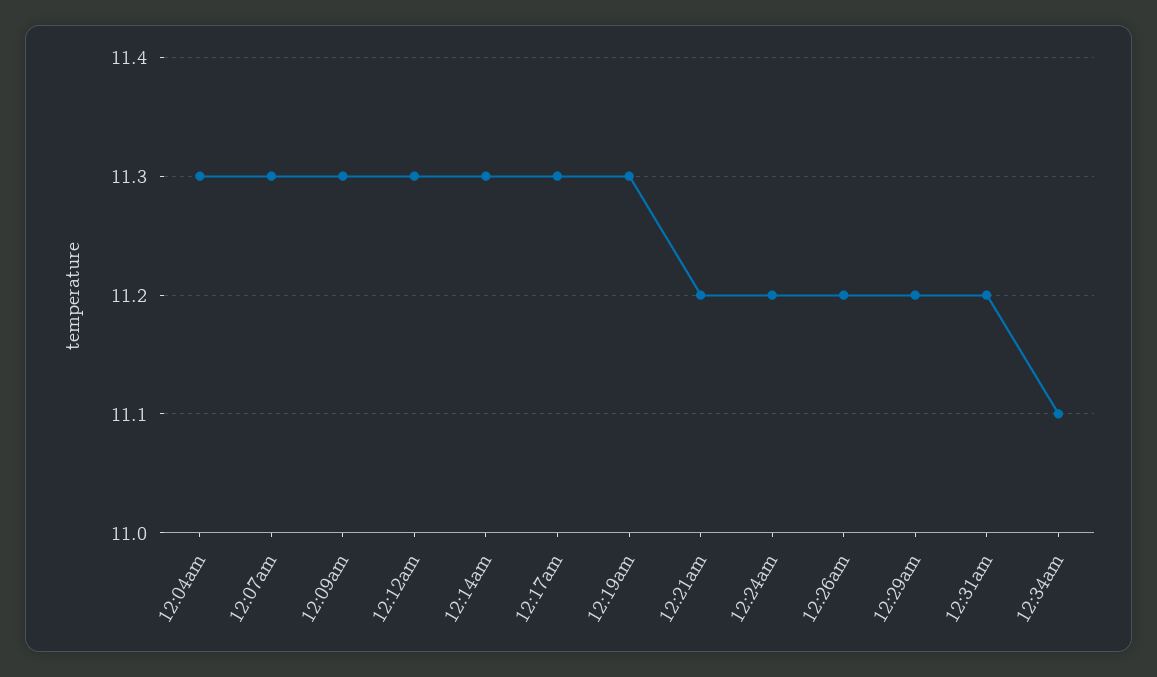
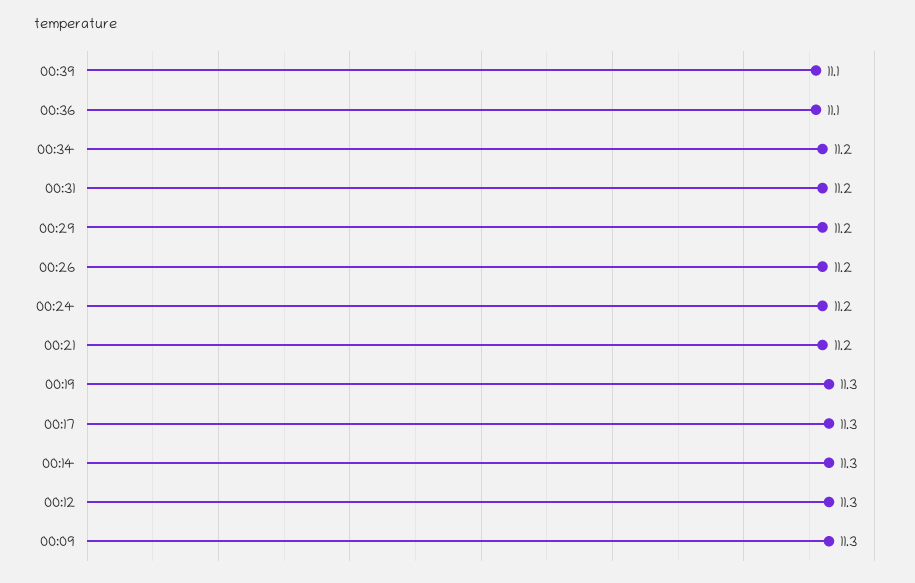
12:04am: 11.3 -> none
12:07am: 11.3 -> none
12:34am: 11.1 -> 11.2
00:39: none -> 11.1
00:36: none -> 11.1

